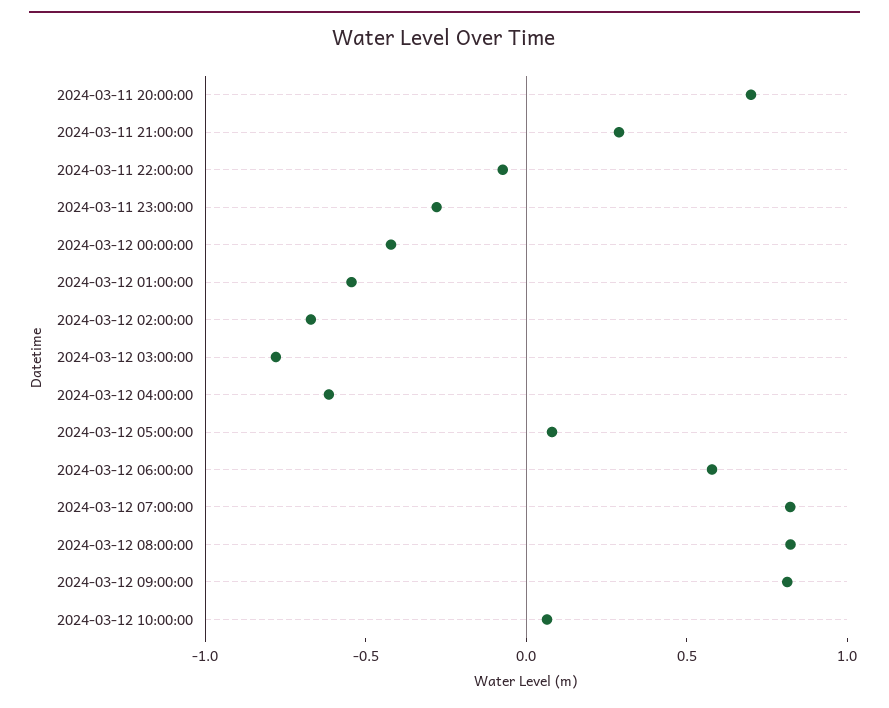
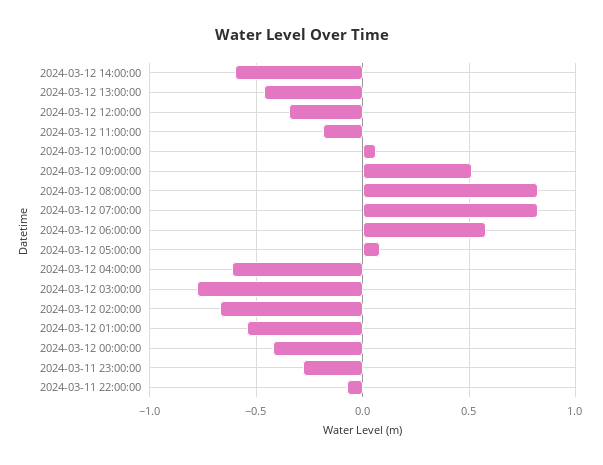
2024-03-11 20:00:00: 0.7 -> none
2024-03-11 21:00:00: 0.3 -> none
2024-03-12 09:00:00: 0.8 -> 0.5
2024-03-12 14:00:00: none -> -0.6
2024-03-12 13:00:00: none -> -0.45
2024-03-12 12:00:00: none -> -0.35
2024-03-12 11:00:00: none -> -0.2

